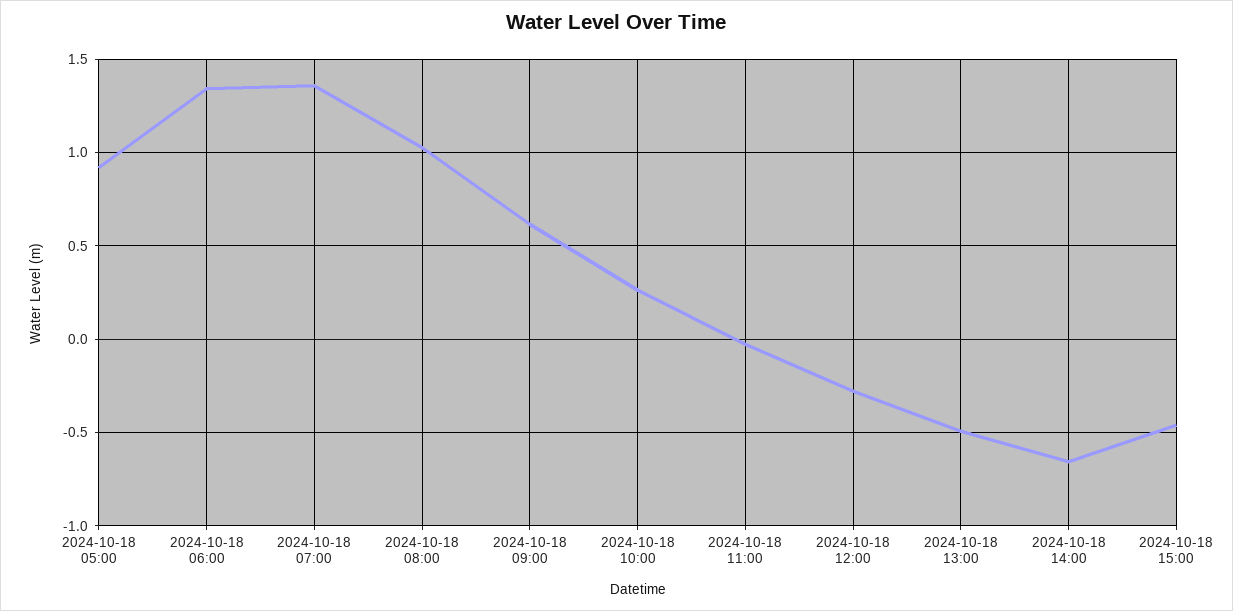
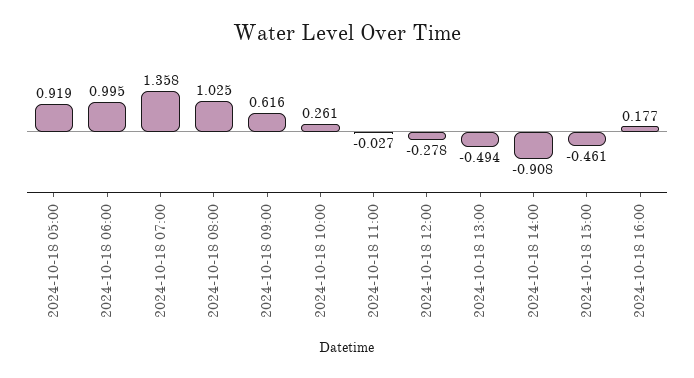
2024-10-18 06:00: 1.35 -> 0.995
2024-10-18 14:00: -0.65 -> -0.908
2024-10-18 16:00: none -> 0.177

